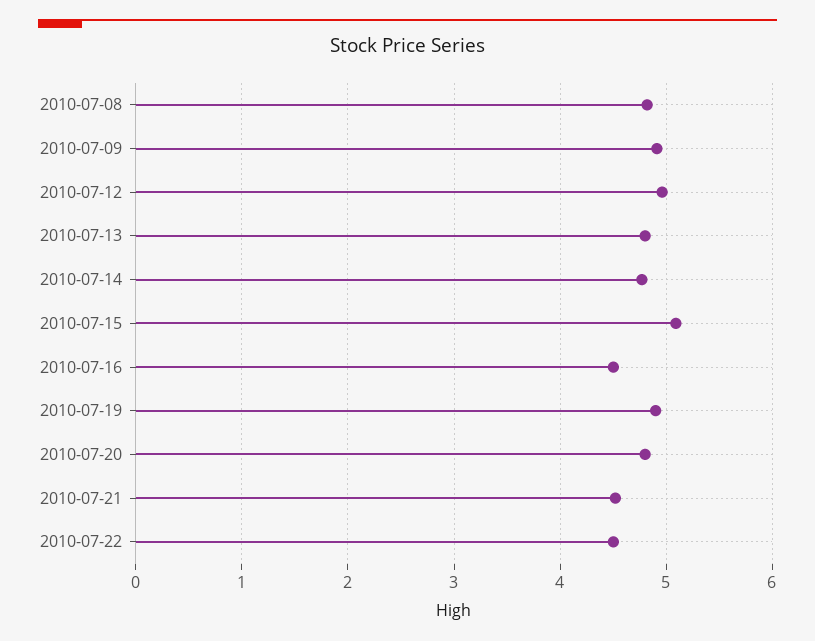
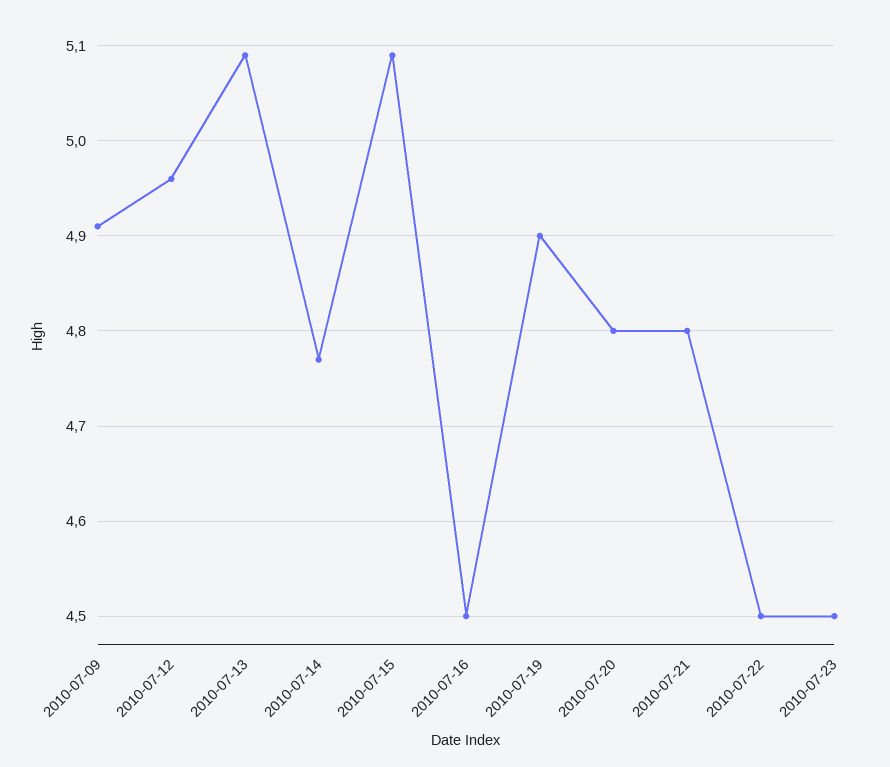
2010-07-08: 4.8 -> none
2010-07-13: 4.8 -> 5.09
2010-07-21: 4.5 -> 4.8
2010-07-23: none -> 4.5

